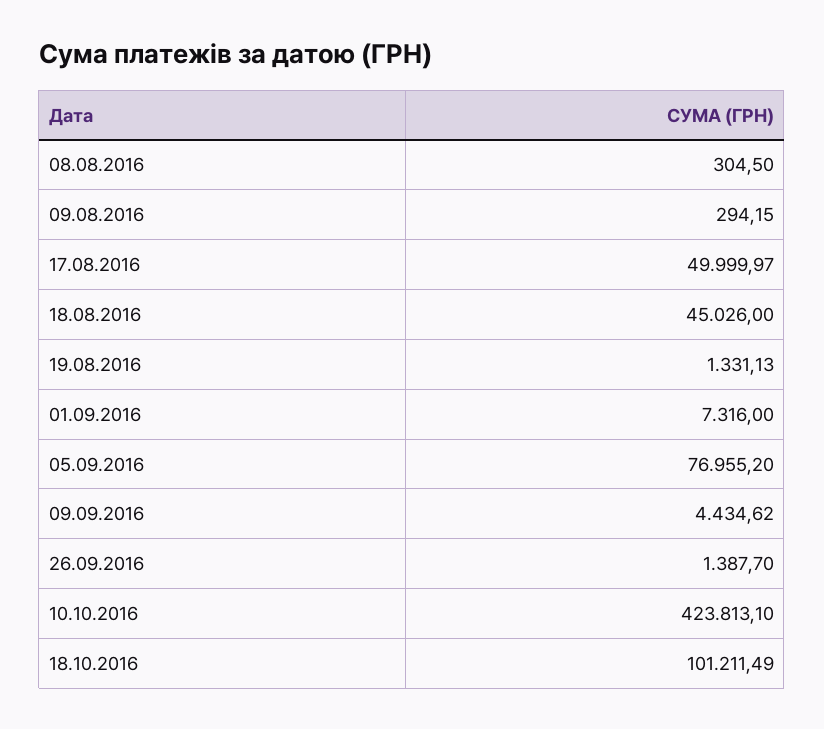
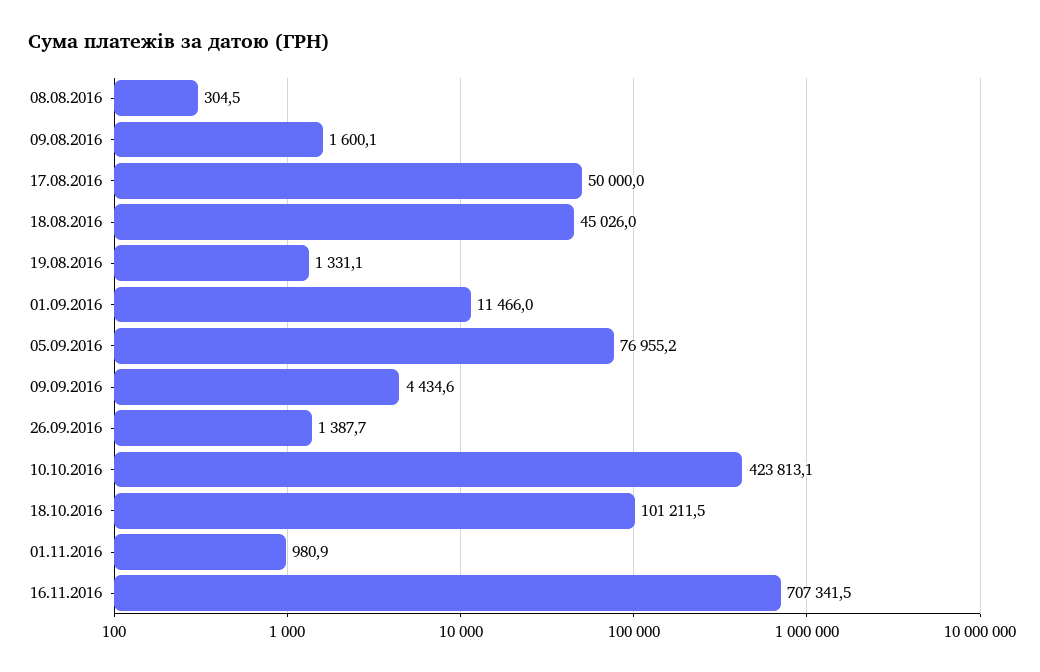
09.08.2016: 294.15 -> 1600.1
01.09.2016: 7316 -> 11466
01.11.2016: none -> 980.9
16.11.2016: none -> 707341.5

